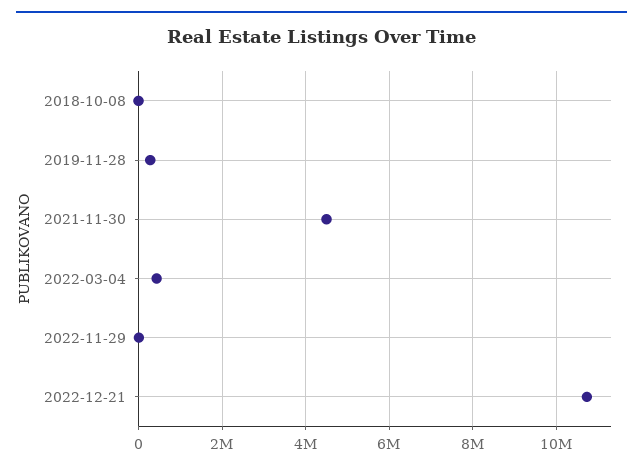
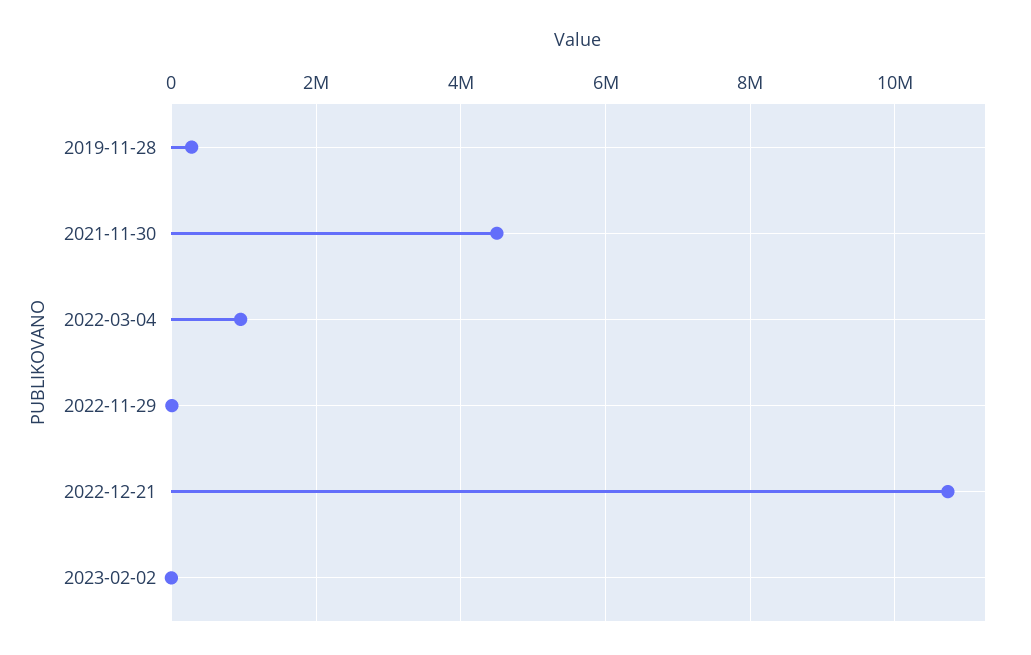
2018-10-08: 0 -> none
2022-03-04: 400000 -> 1000000
2023-02-02: none -> 0

